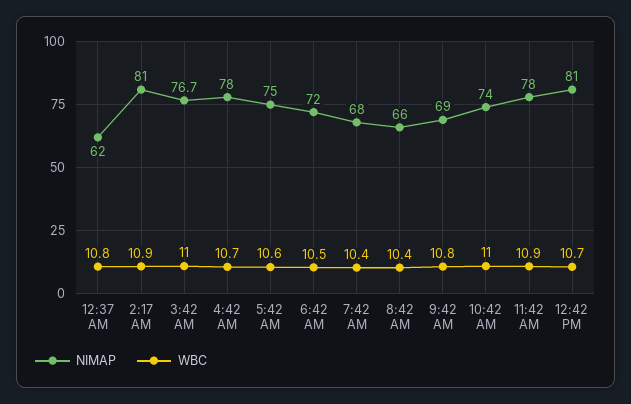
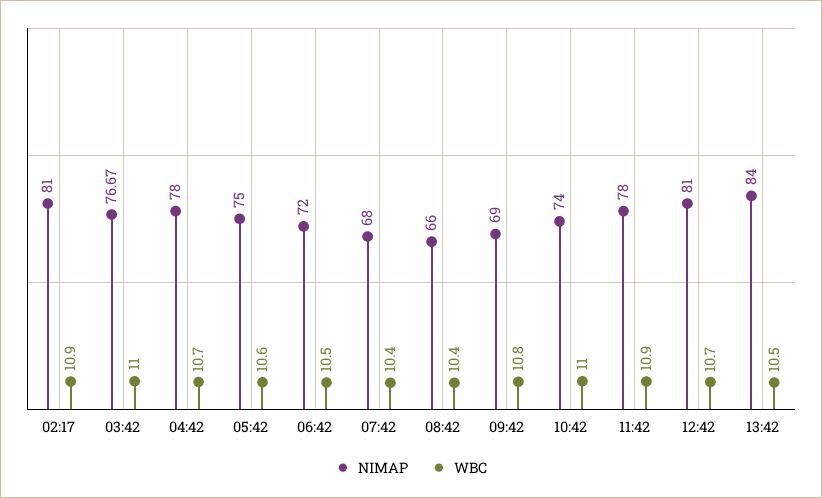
NIMAP, 12:37 AM: 62 -> none
WBC, 12:37 AM: 10.8 -> none
NIMAP, 13:42: none -> 84
WBC, 13:42: none -> 10.5

